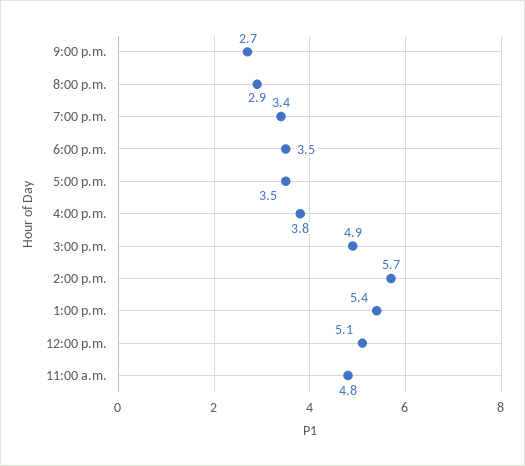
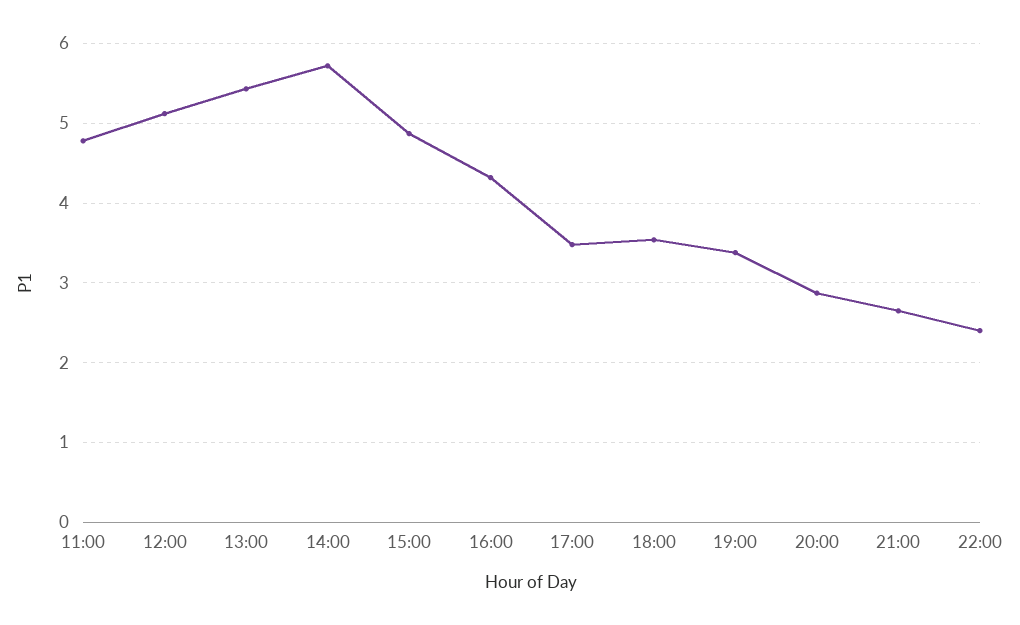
4:00 p.m.: 3.8 -> 4.3
22:00: none -> 2.4

